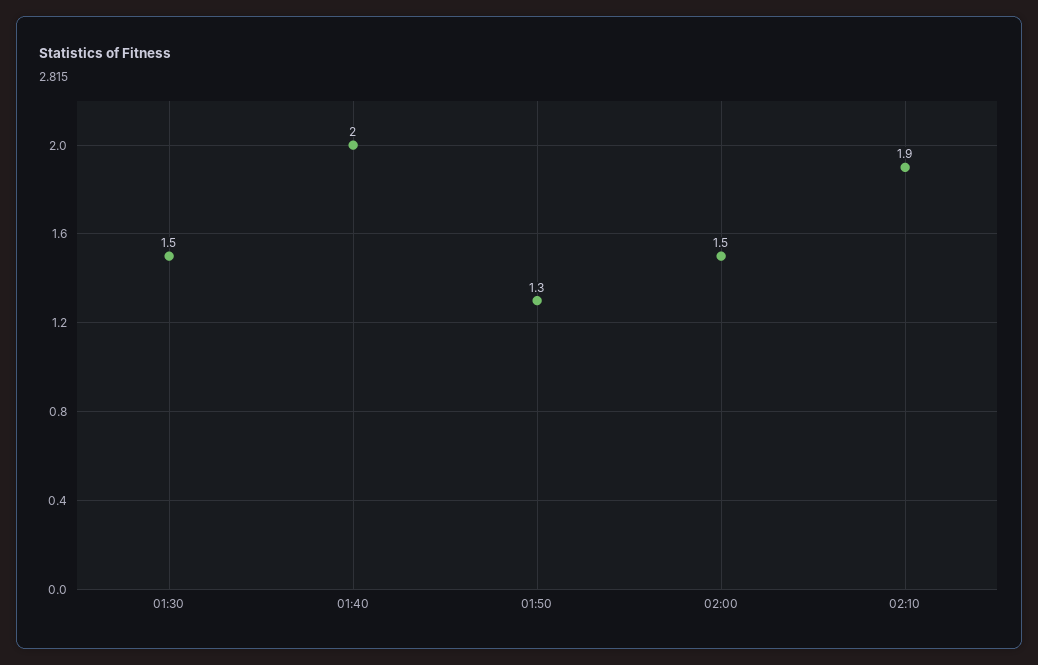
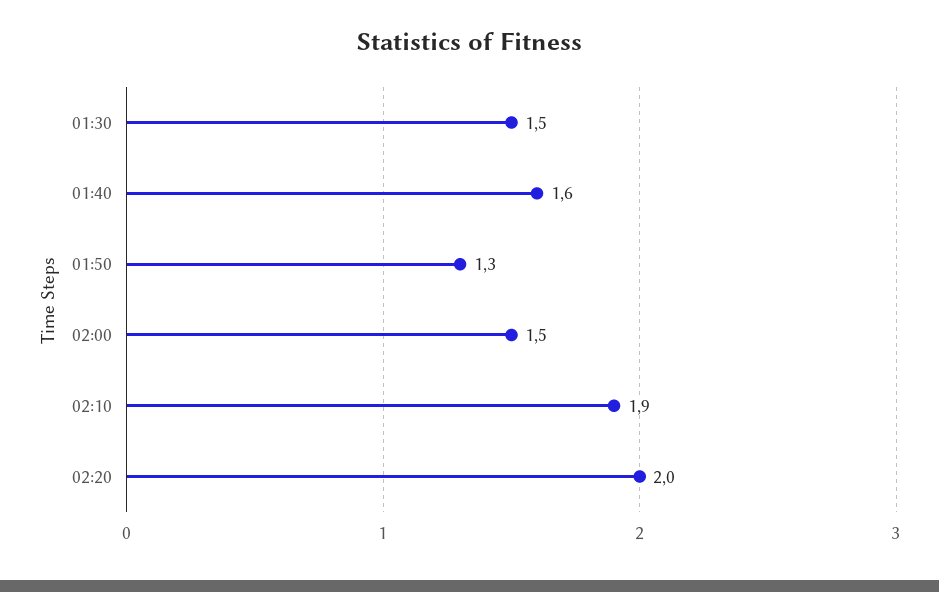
01:40: 2 -> 1.6
02:20: none -> 2

